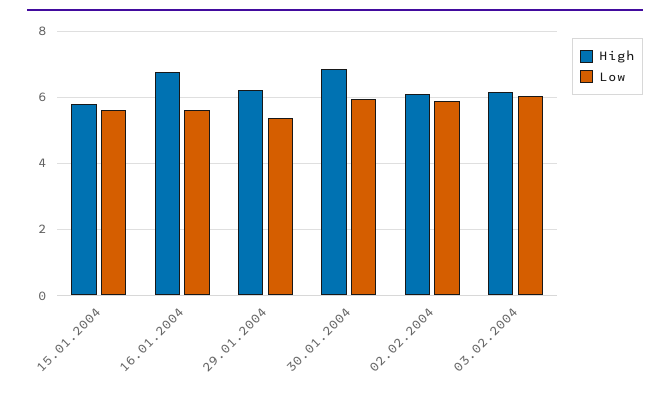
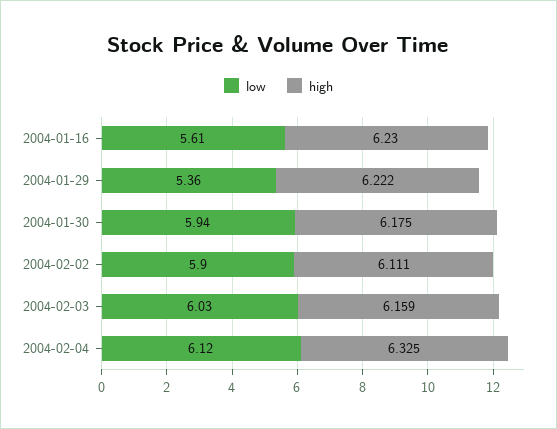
High, 15.01.2004: 5.8 -> none
Low, 15.01.2004: 5.6 -> none
High, 16.01.2004: 6.8 -> 6.23
High, 30.01.2004: 6.8 -> 6.175
Low, 2004-02-04: none -> 6.12
High, 2004-02-04: none -> 6.325

